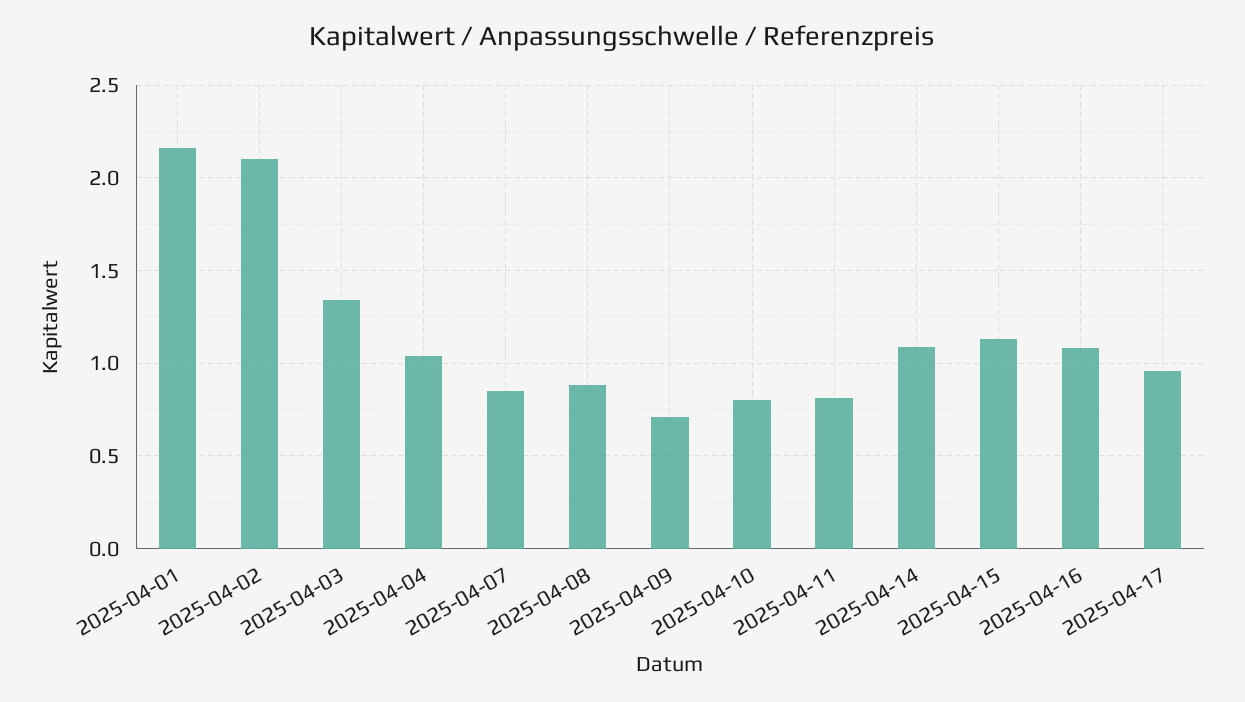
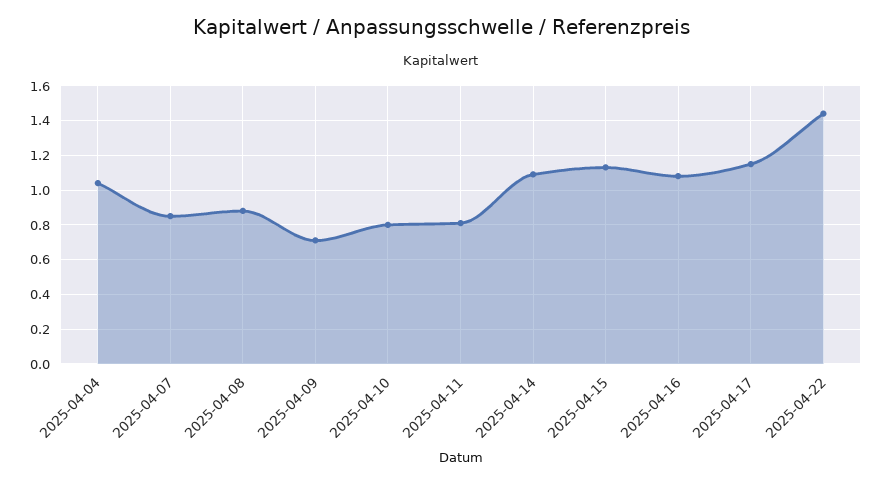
2025-04-01: 2.15 -> none
2025-04-02: 2.1 -> none
2025-04-03: 1.35 -> none
2025-04-17: 0.95 -> 1.15
2025-04-22: none -> 1.45

